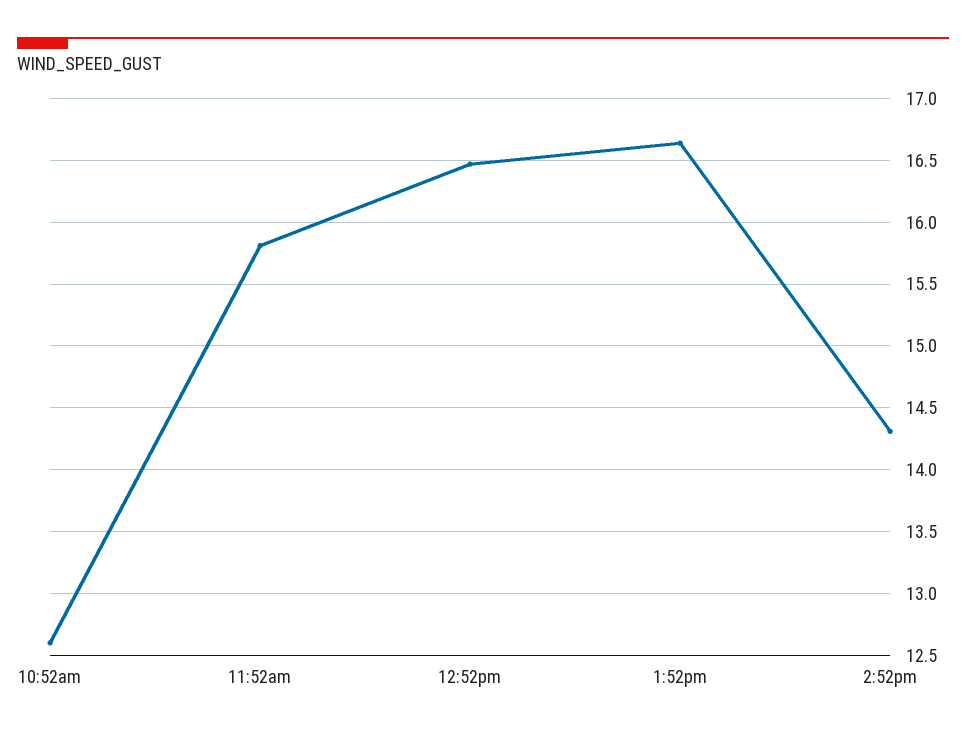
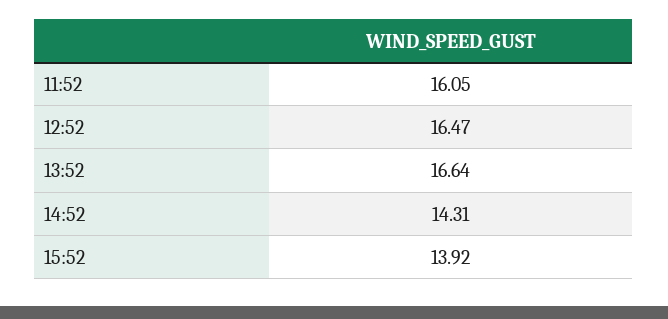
10:52am: 12.6 -> none
11:52am: 15.8 -> 16.05
15:52: none -> 13.92

